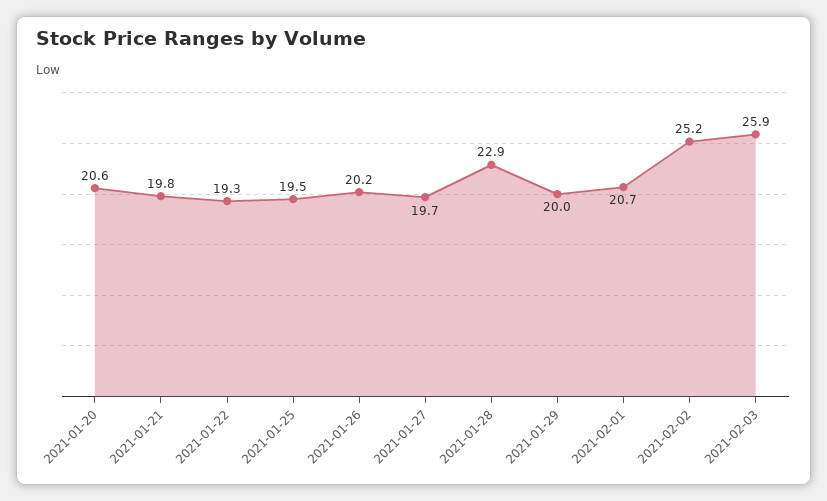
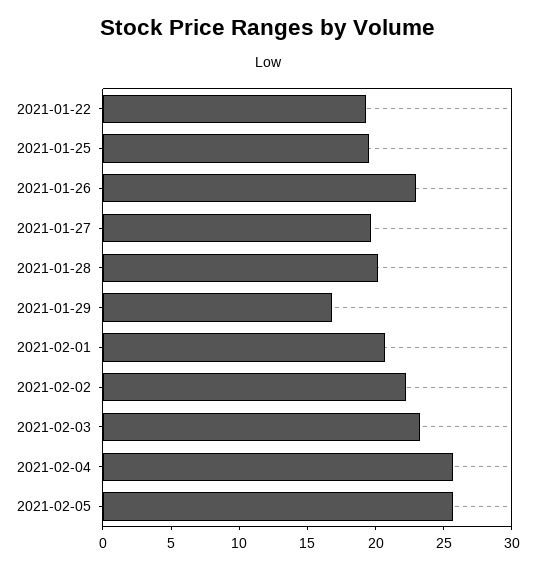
2021-01-20: 20.6 -> none
2021-01-21: 19.8 -> none
2021-01-26: 20.2 -> 23
2021-01-28: 22.9 -> 20
2021-01-29: 20 -> 17
2021-02-02: 25.2 -> 22
2021-02-03: 25.9 -> 23
2021-02-04: none -> 26
2021-02-05: none -> 26

